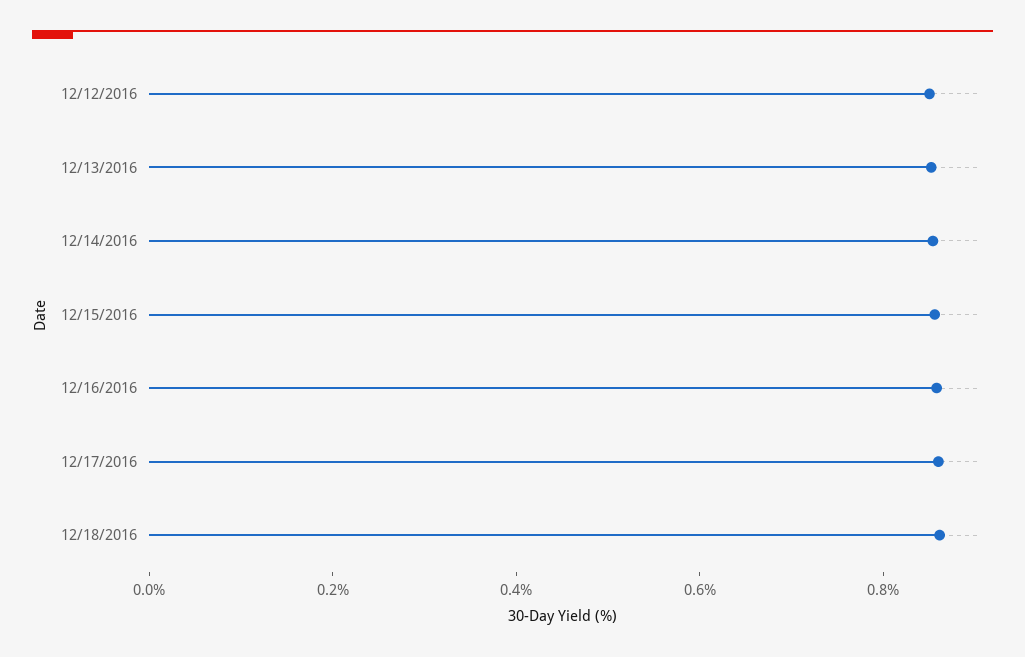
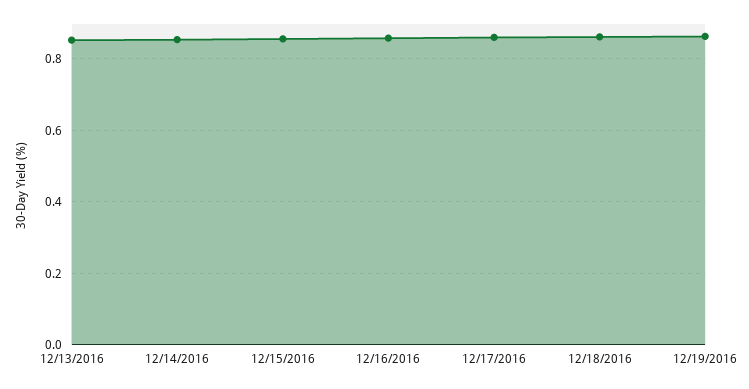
12/12/2016: 0.85 -> none
12/19/2016: none -> 0.86

